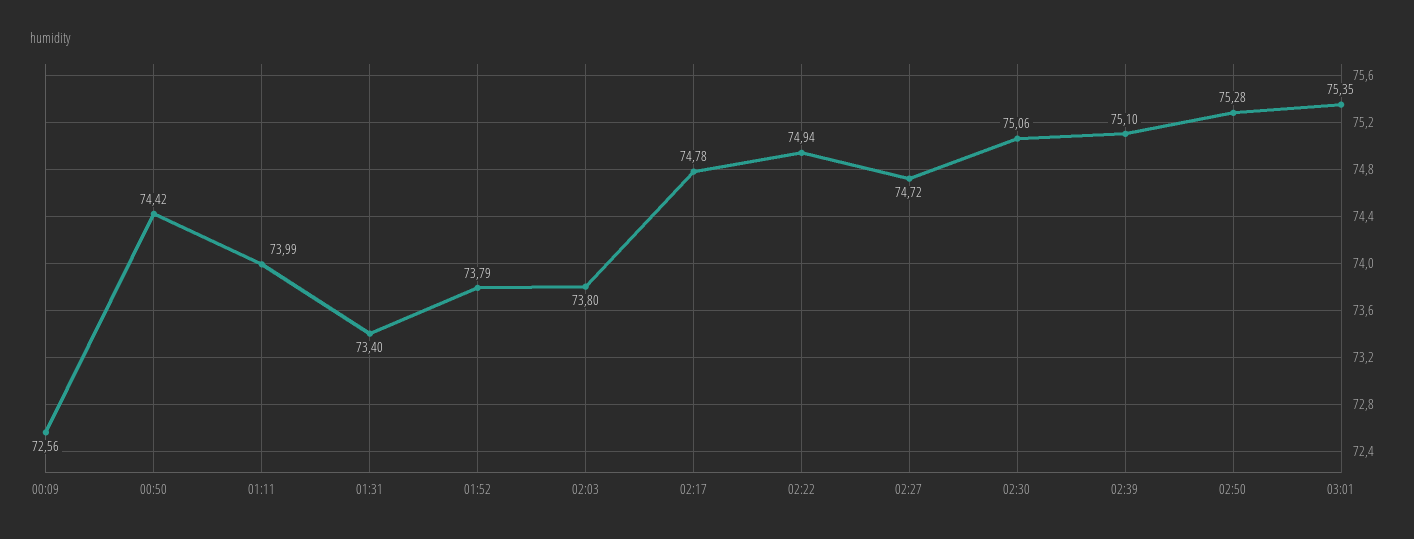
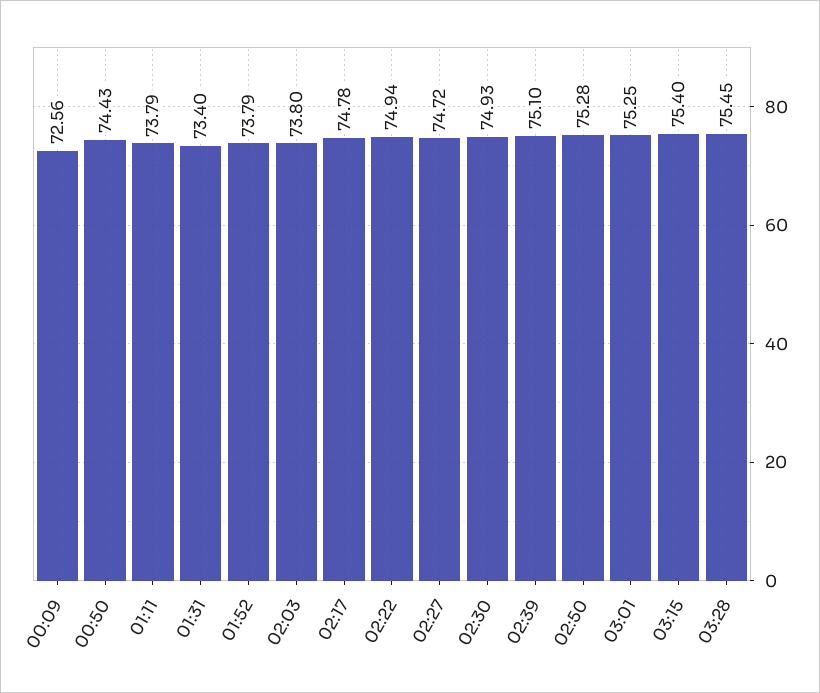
00:50: 74.42 -> 74.43
01:11: 73.99 -> 73.79
02:30: 75.06 -> 74.93
03:01: 75.35 -> 75.25
03:15: none -> 75.4
03:28: none -> 75.45

